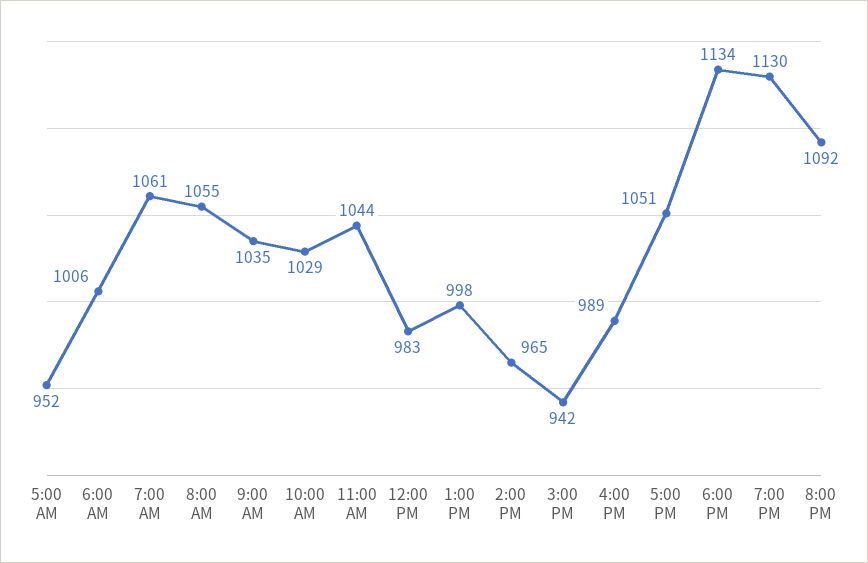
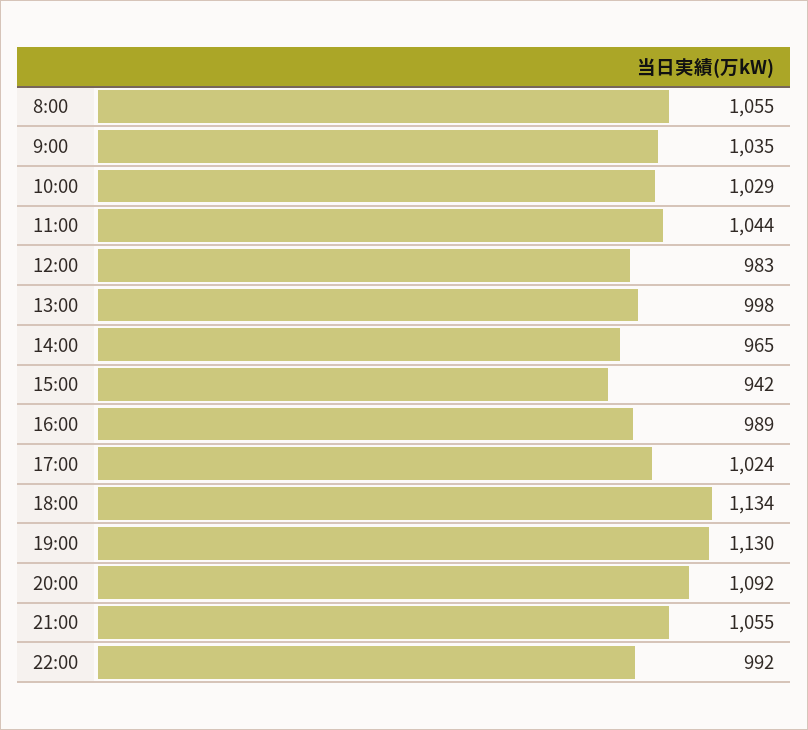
5:00 AM: 952 -> none
6:00 AM: 1006 -> none
7:00 AM: 1061 -> none
5:00 PM: 1051 -> 1024
21:00: none -> 1055
22:00: none -> 992

